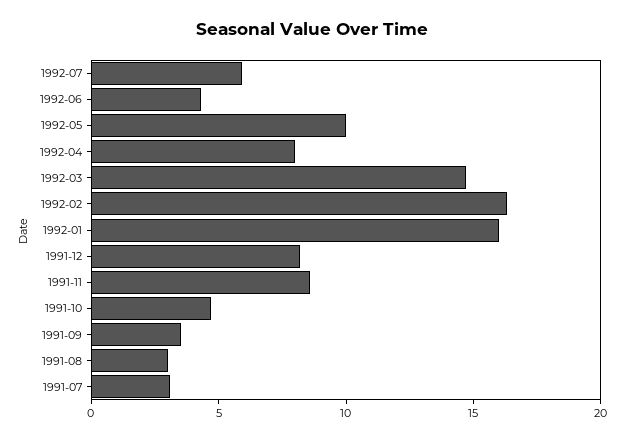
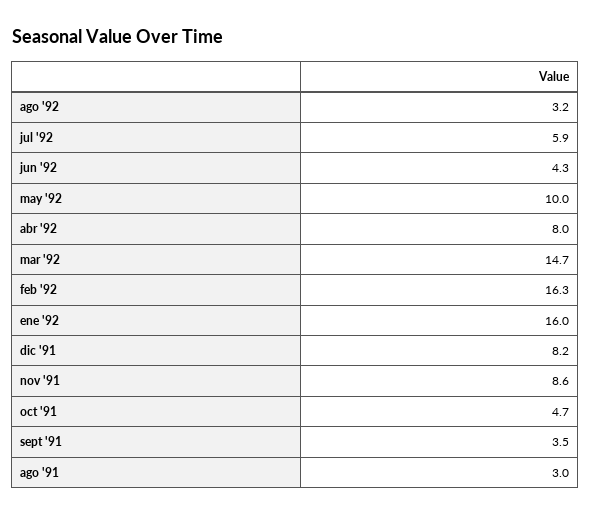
1991-07: 3 -> none
ago '92: none -> 3.2

